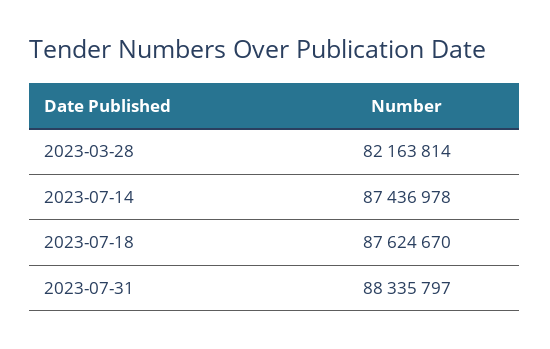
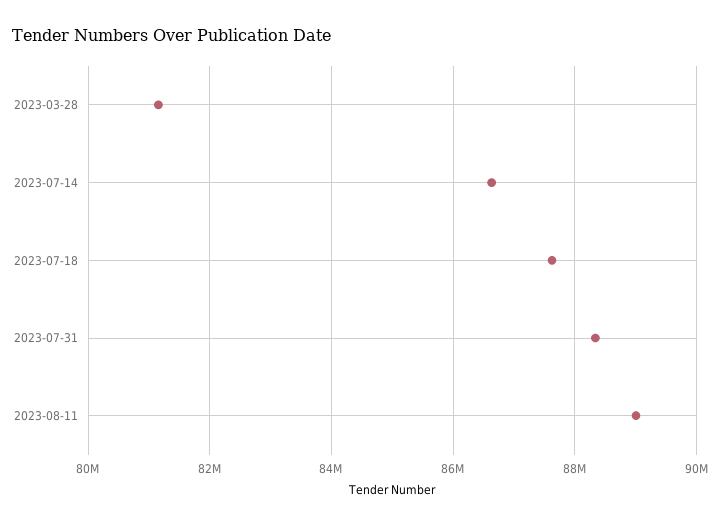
2023-03-28: 82163814 -> 81200000
2023-07-14: 87436978 -> 86600000
2023-08-11: none -> 89000000

